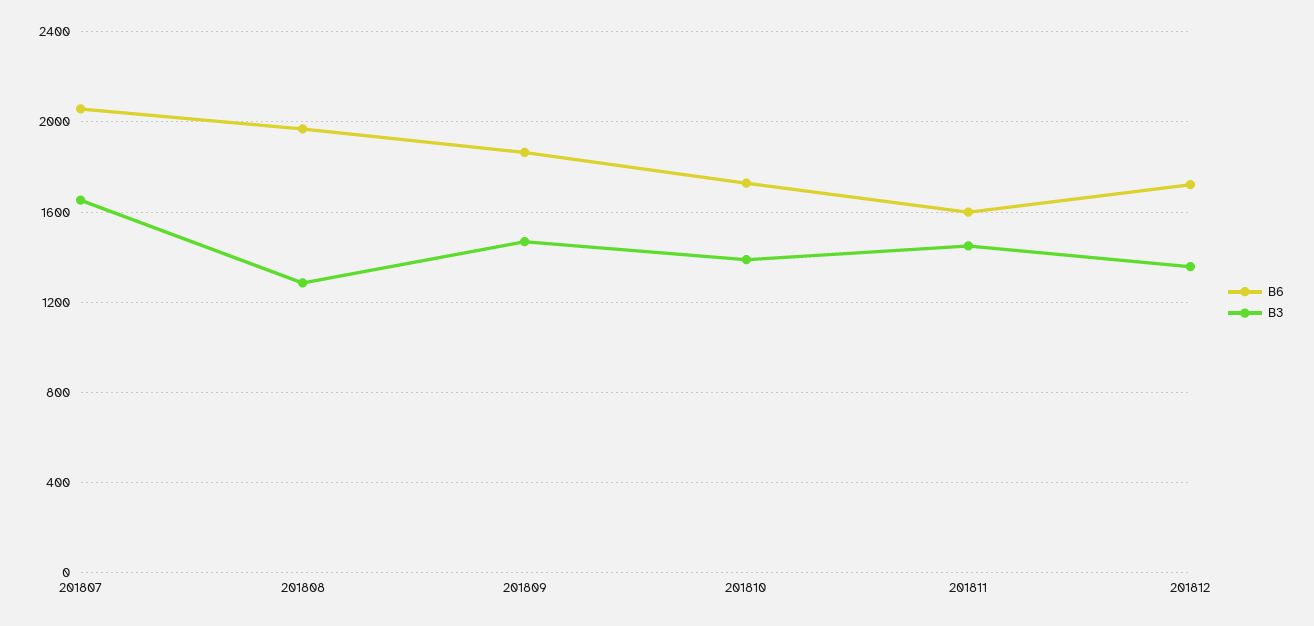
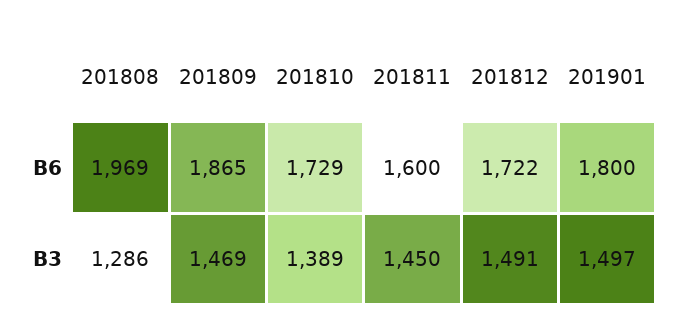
B6, 201807: 2050 -> none
B3, 201807: 1650 -> none
B3, 201812: 1350 -> 1491
B6, 201901: none -> 1800
B3, 201901: none -> 1497

